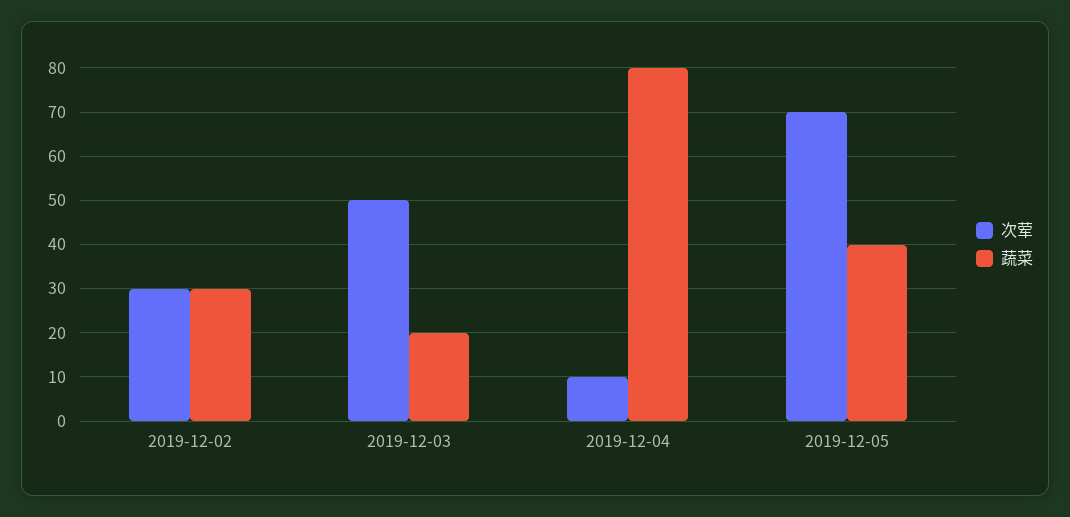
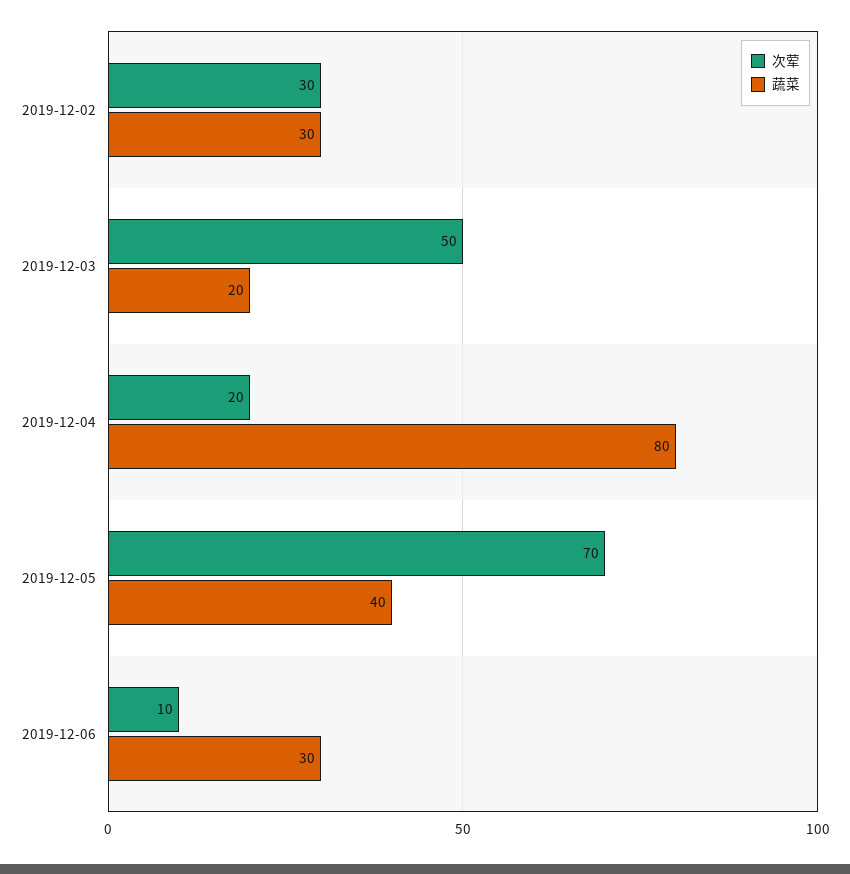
次荤, 2019-12-04: 10 -> 20
次荤, 2019-12-06: none -> 10
蔬菜, 2019-12-06: none -> 30

